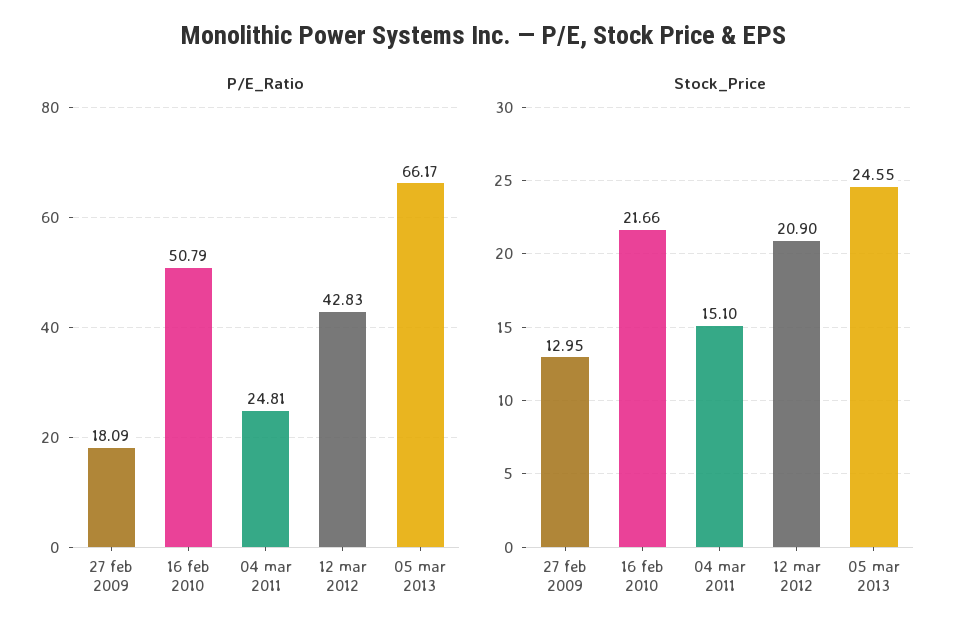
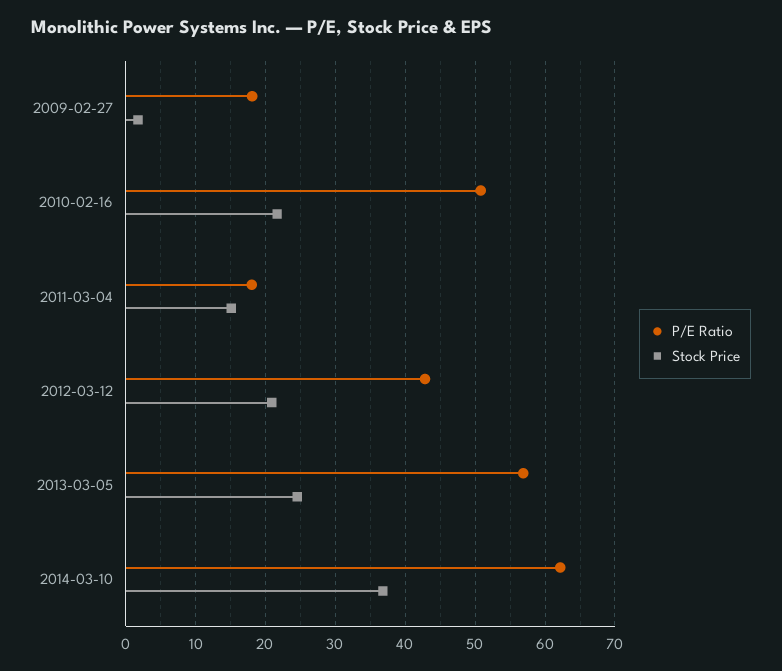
P/E_Ratio, 04 mar 2011: 24.81 -> 18
P/E_Ratio, 05 mar 2013: 66.17 -> 57
Stock_Price, 27 feb 2009: 12.95 -> 2
P/E_Ratio, 2014-03-10: none -> 62
Stock_Price, 2014-03-10: none -> 37

